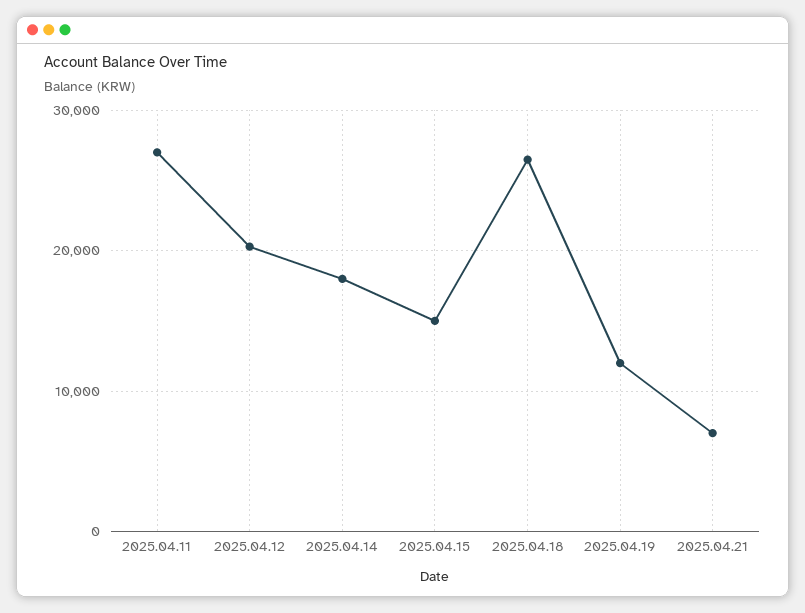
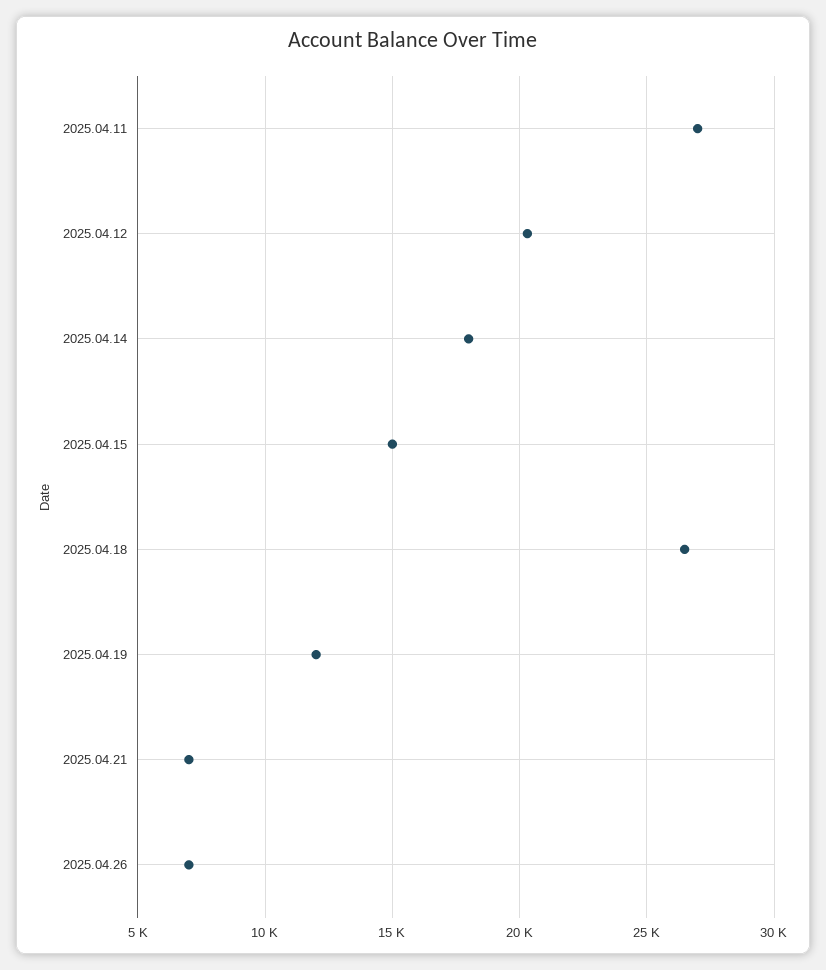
2025.04.26: none -> 7000

